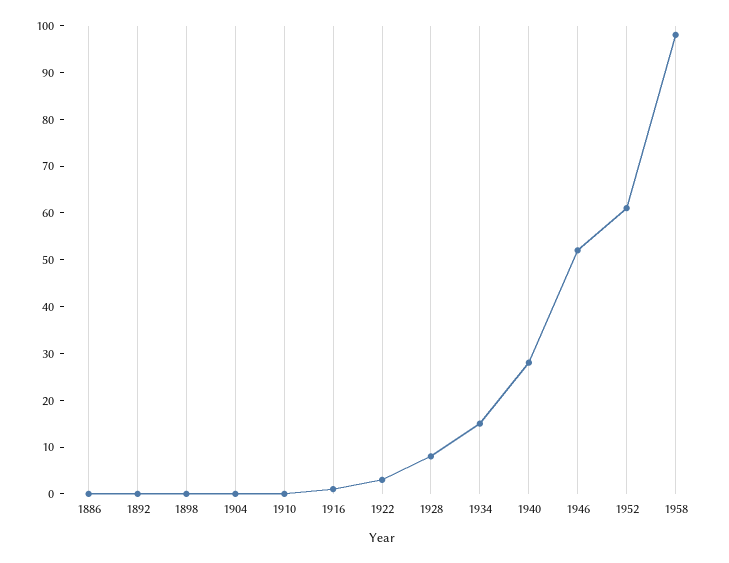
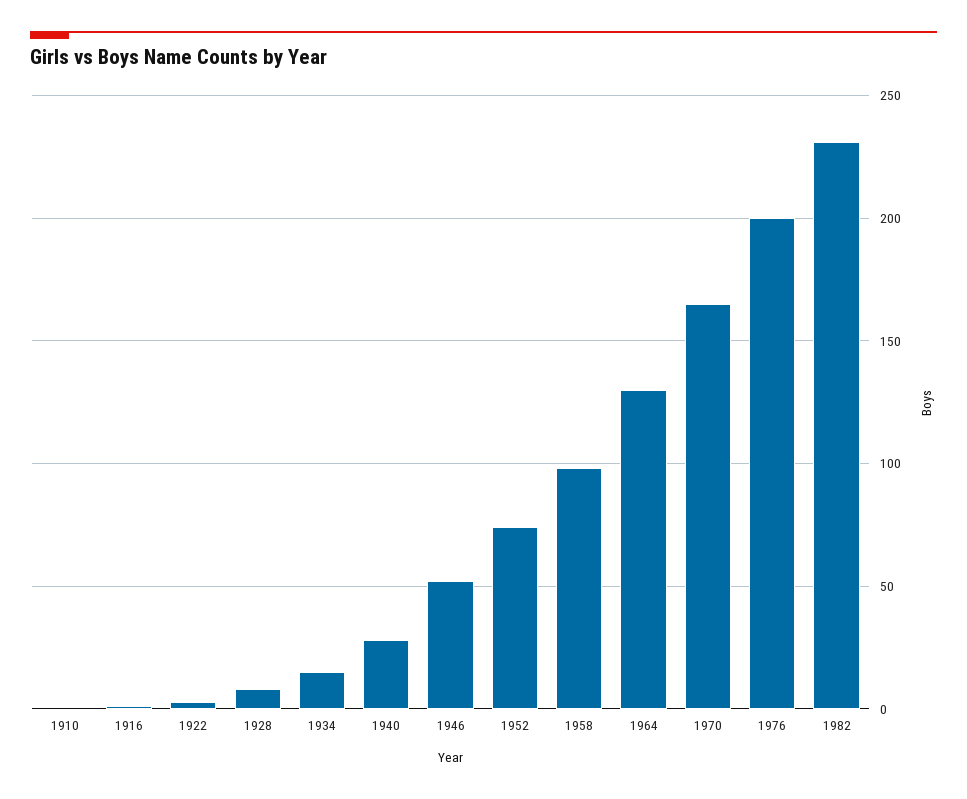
1886: 0 -> none
1892: 0 -> none
1898: 0 -> none
1904: 0 -> none
1952: 60 -> 75
1964: none -> 130
1970: none -> 165
1976: none -> 200
1982: none -> 230

